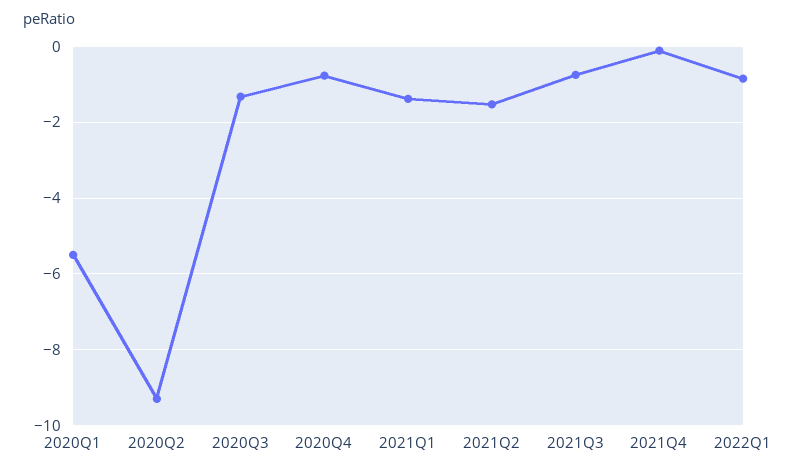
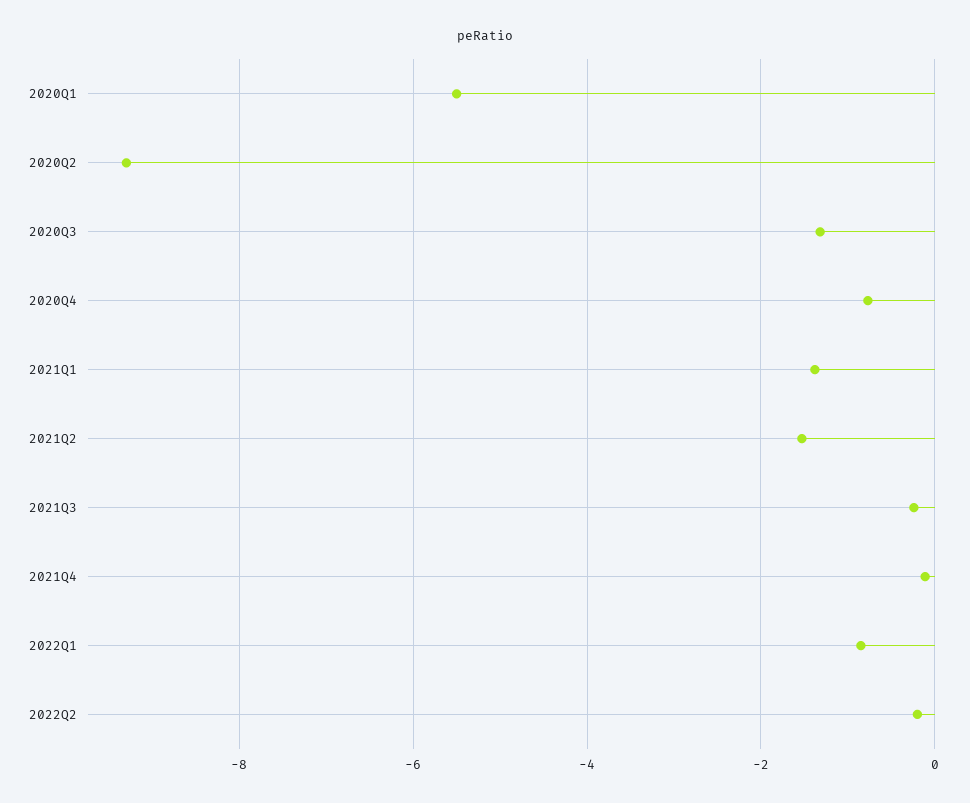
2021Q3: -0.8 -> -0.2
2022Q2: none -> -0.2

